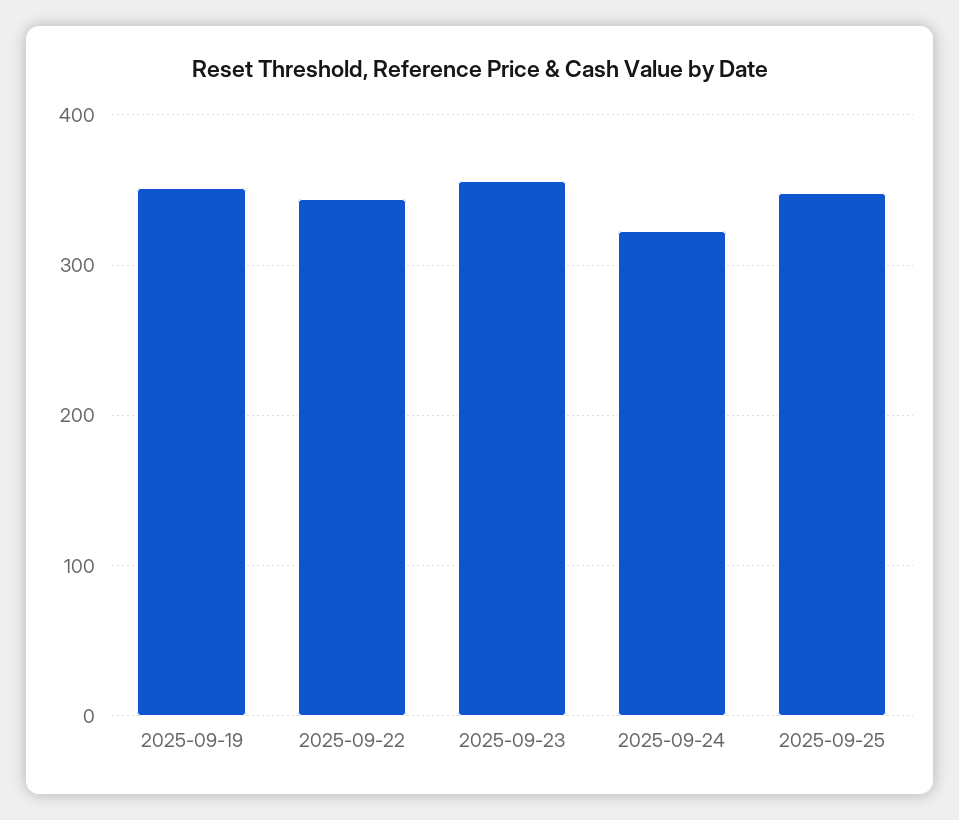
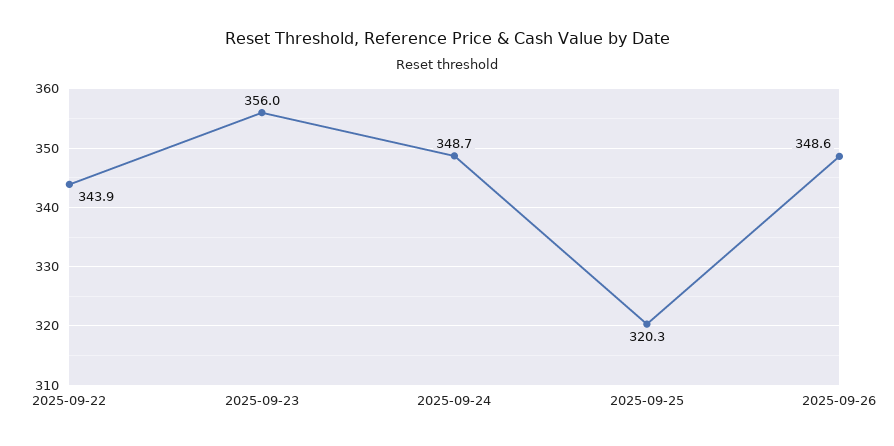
2025-09-19: 350 -> none
2025-09-24: 320 -> 348.7
2025-09-25: 350 -> 320.3
2025-09-26: none -> 348.6

